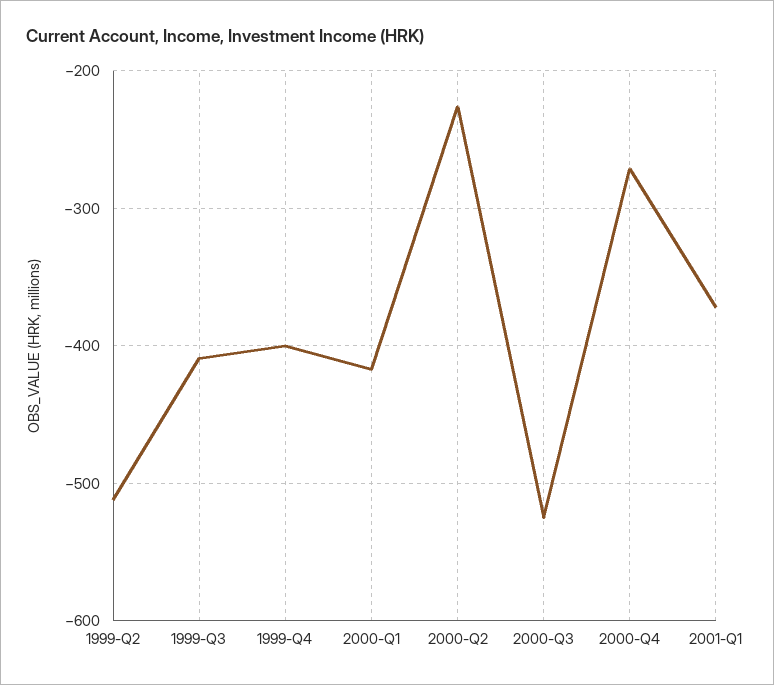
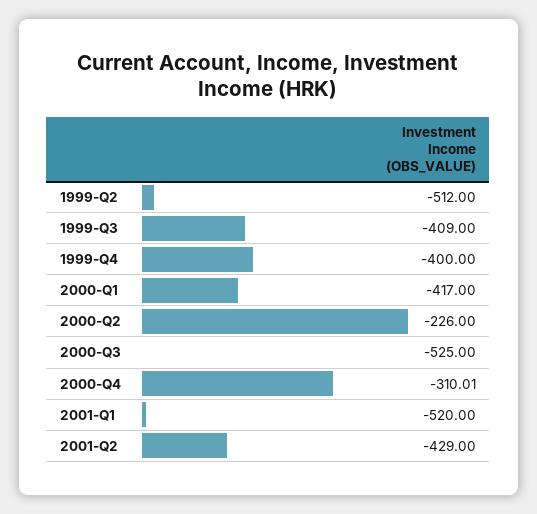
2000-Q4: -270 -> -310.01
2001-Q1: -370 -> -520
2001-Q2: none -> -429

